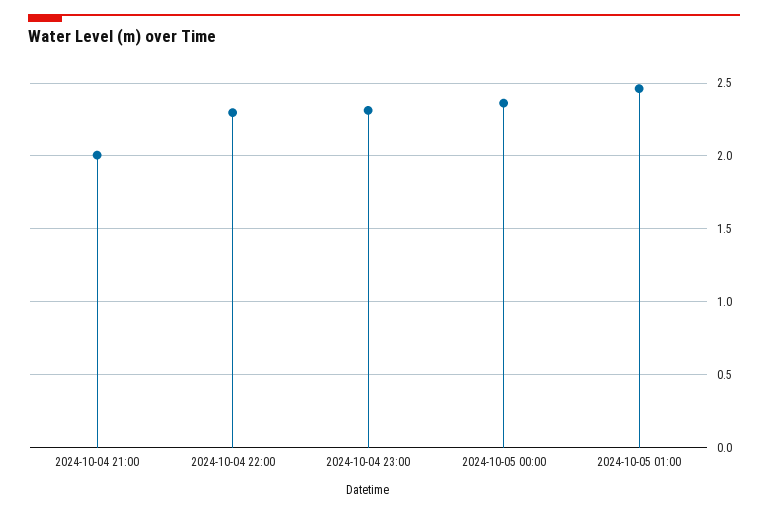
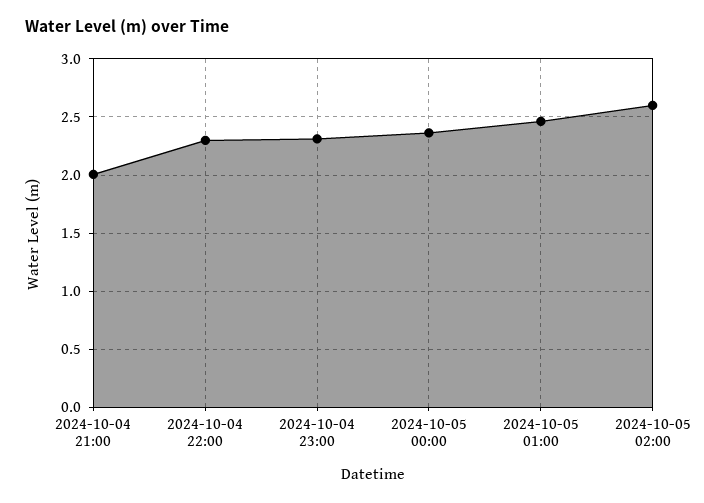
2024-10-05 02:00: none -> 2.6

